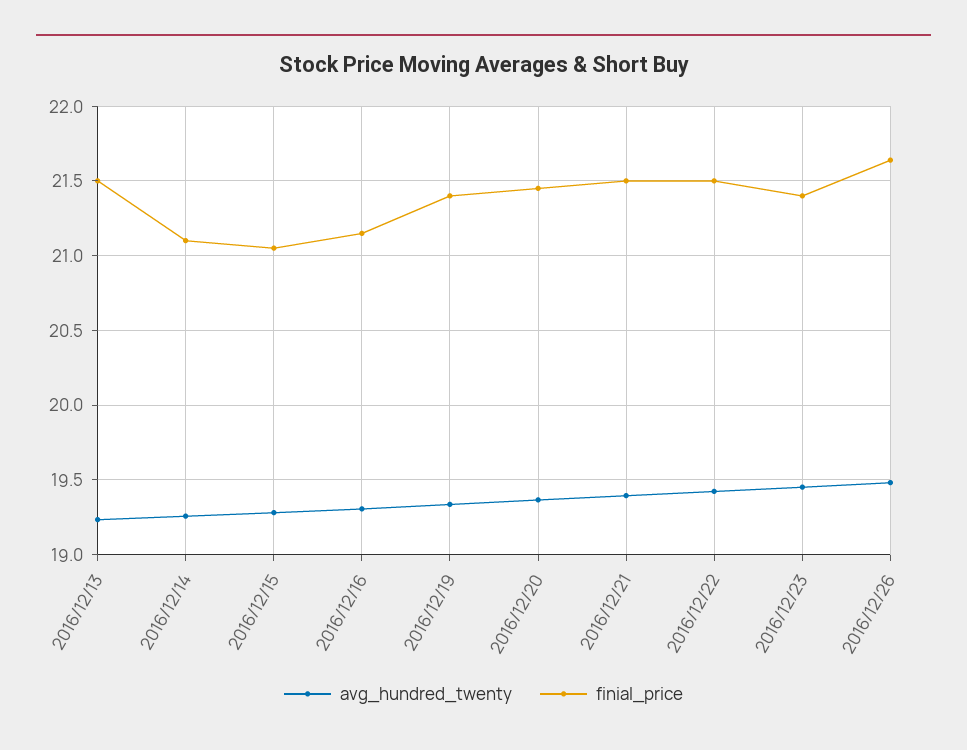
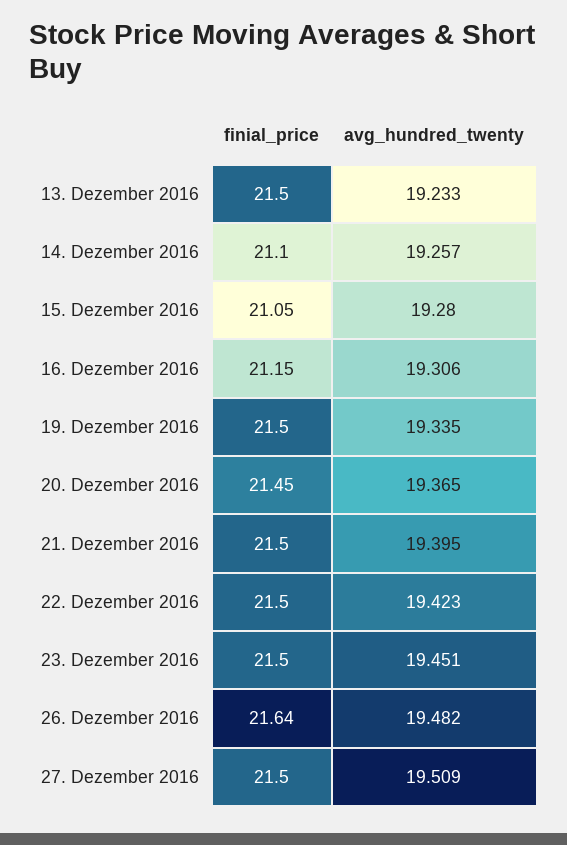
finial_price, 2016/12/19: 21.4 -> 21.5
finial_price, 2016/12/23: 21.4 -> 21.5
finial_price, 27. Dezember 2016: none -> 21.5
avg_hundred_twenty, 27. Dezember 2016: none -> 19.509

